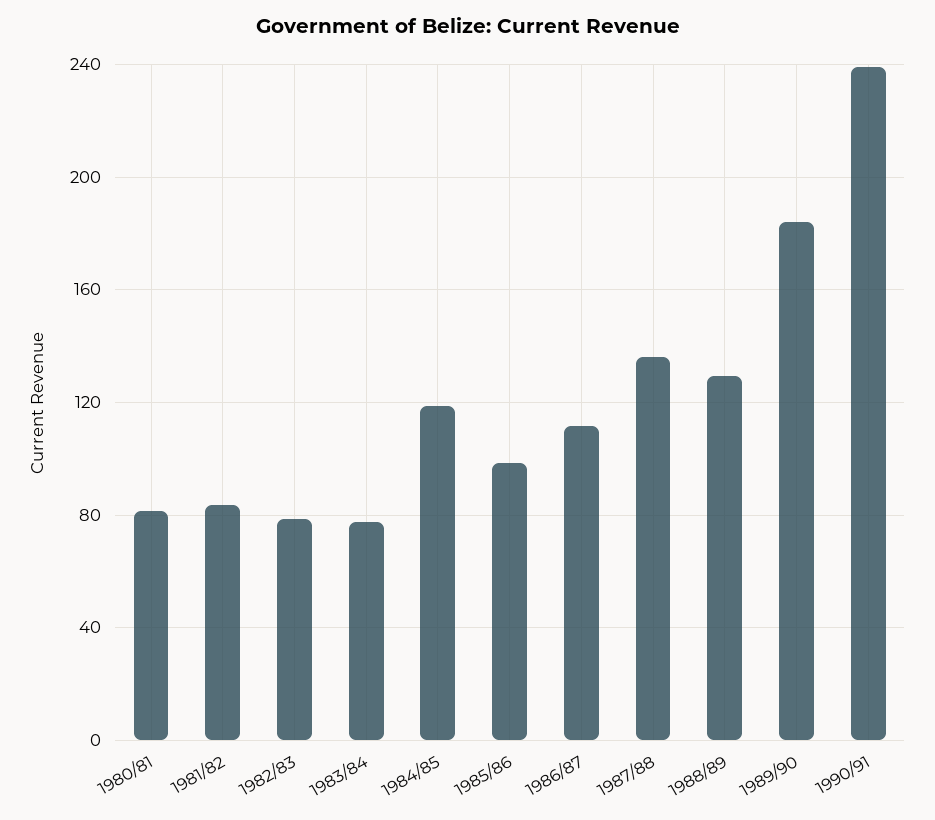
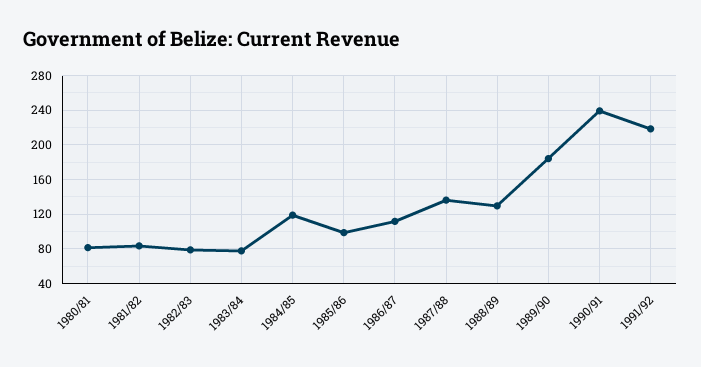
1991/92: none -> 220

